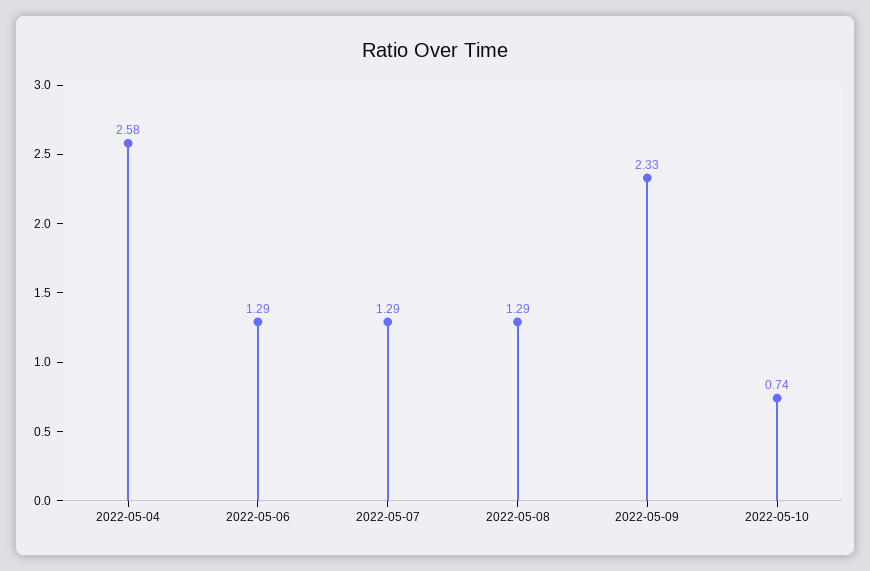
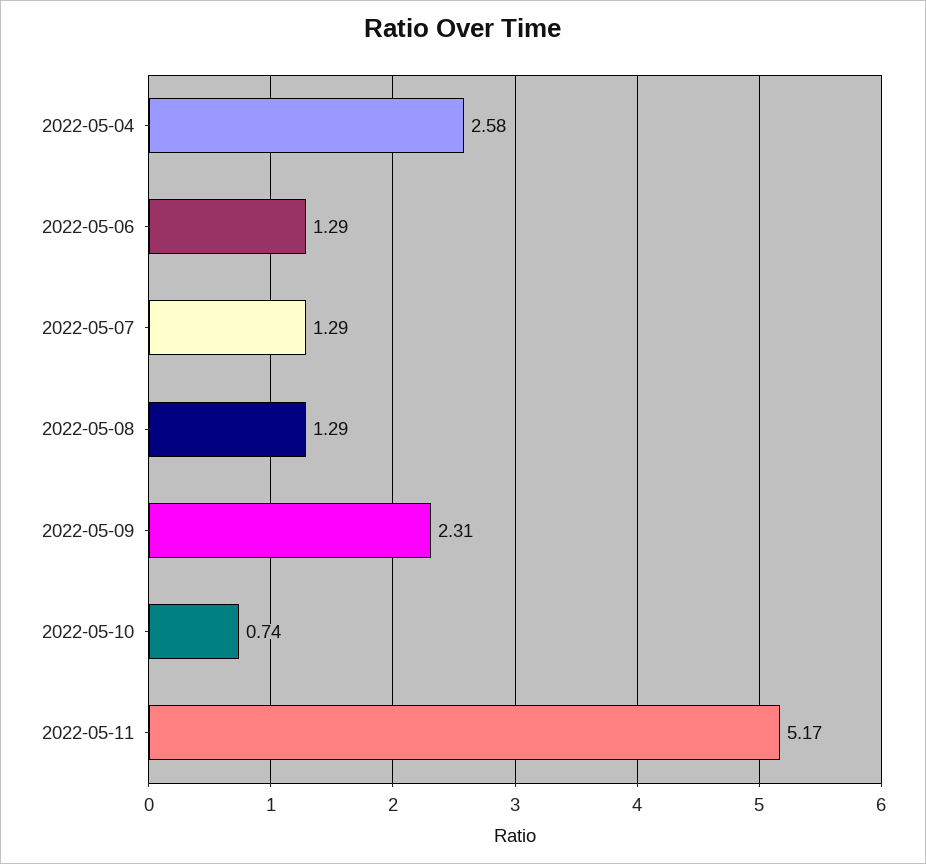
2022-05-09: 2.33 -> 2.31
2022-05-11: none -> 5.17

